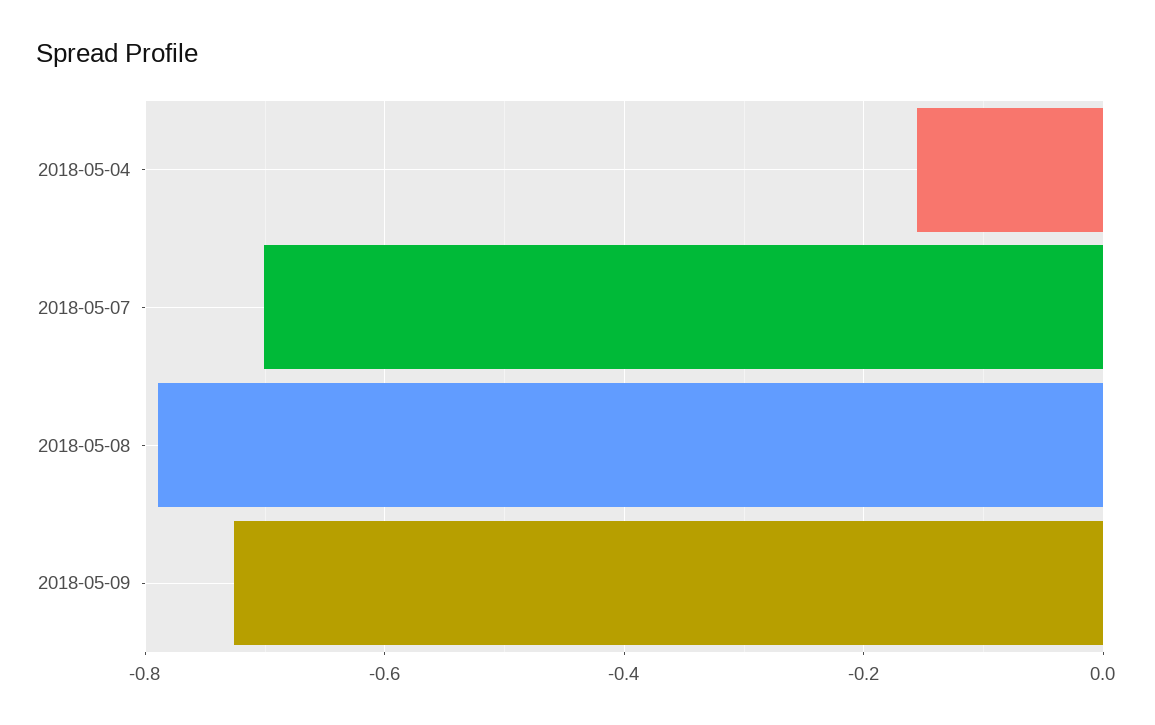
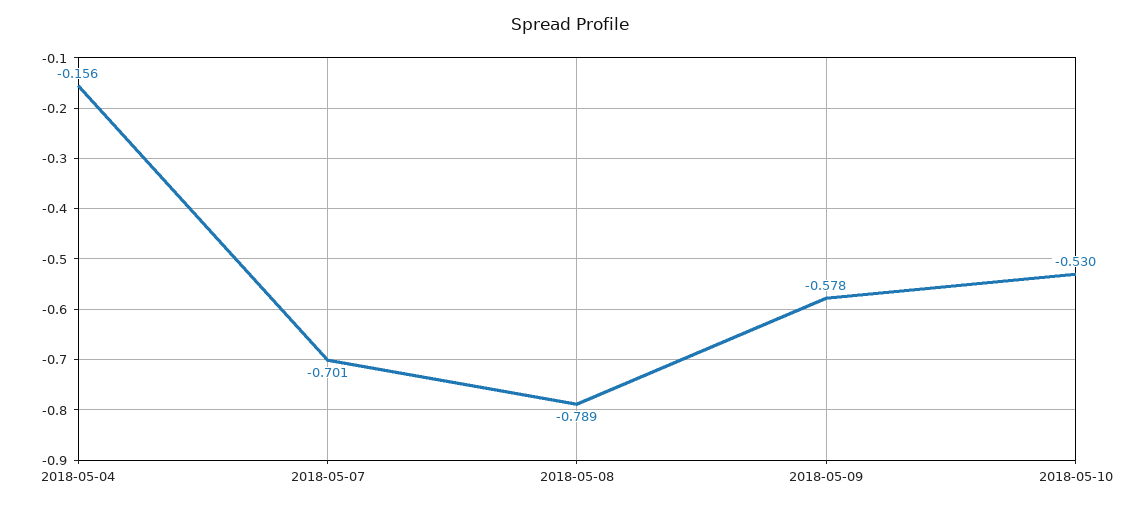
2018-05-09: -0.72 -> -0.578
2018-05-10: none -> -0.53

